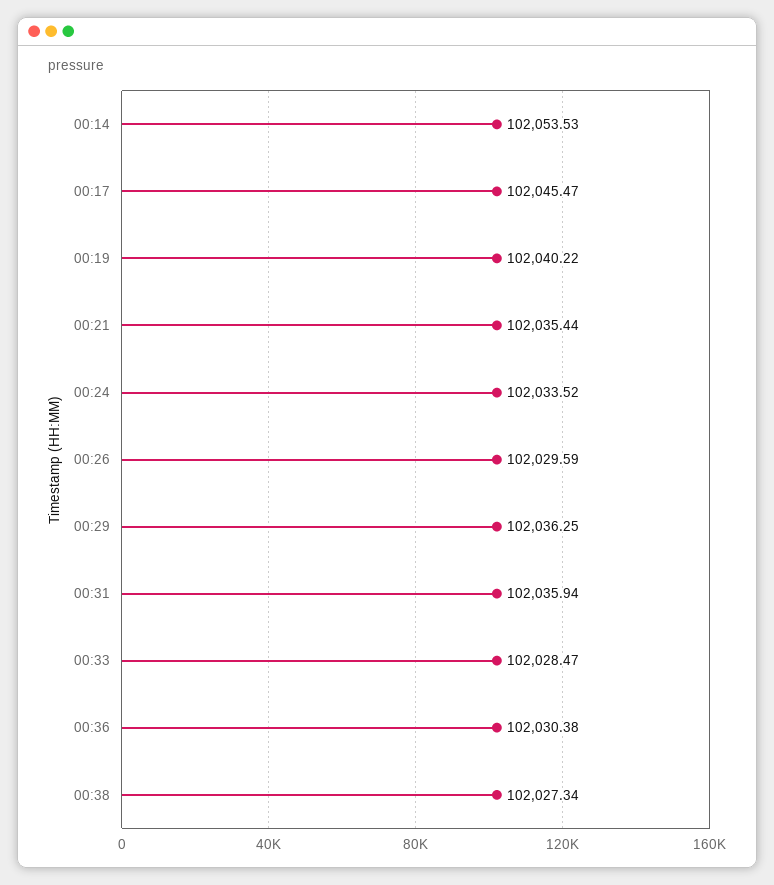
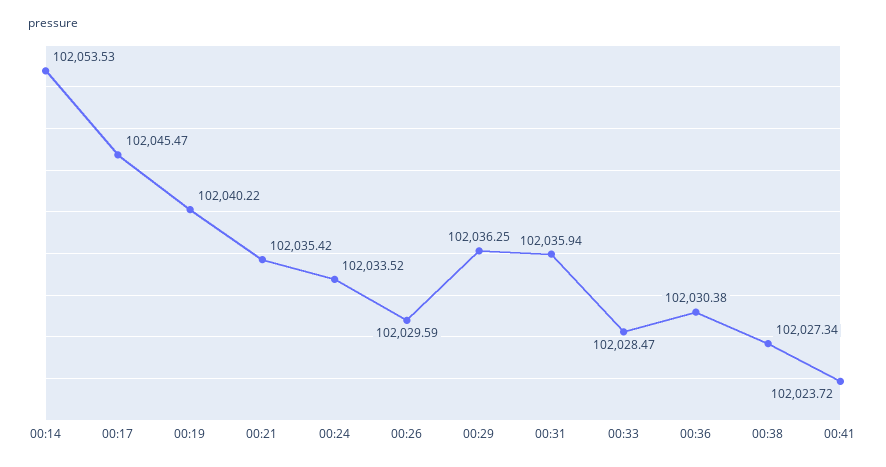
00:21: 102035.44 -> 102035.42
00:41: none -> 102023.72

